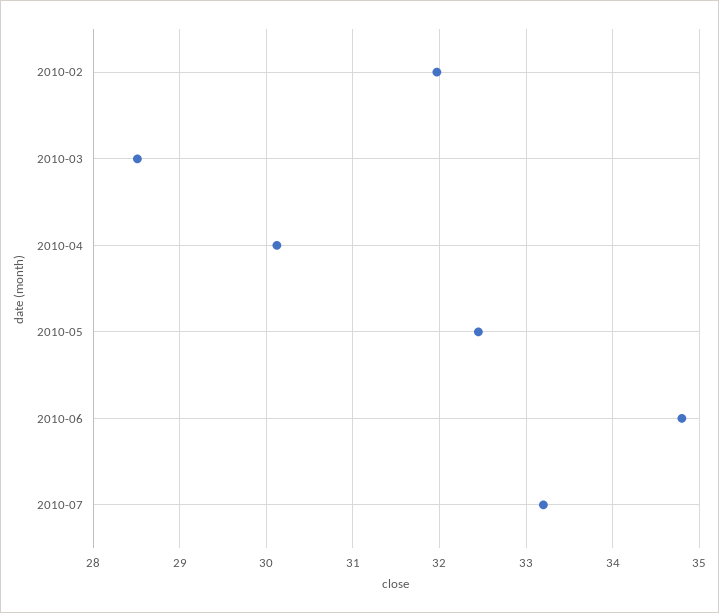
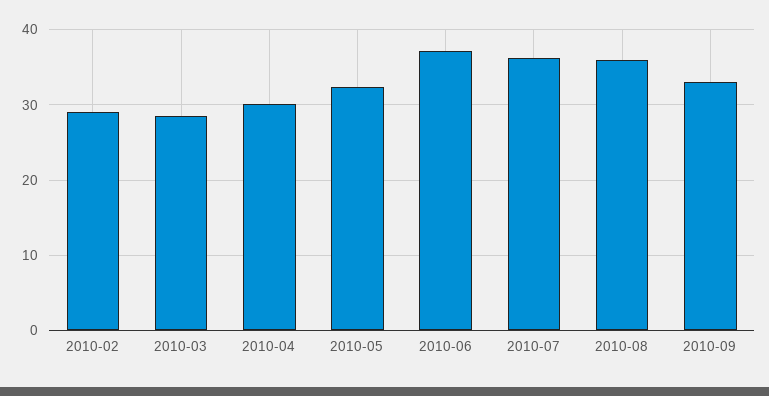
2010-02: 32 -> 29
2010-06: 34.8 -> 37
2010-07: 33.2 -> 36
2010-08: none -> 36
2010-09: none -> 33

